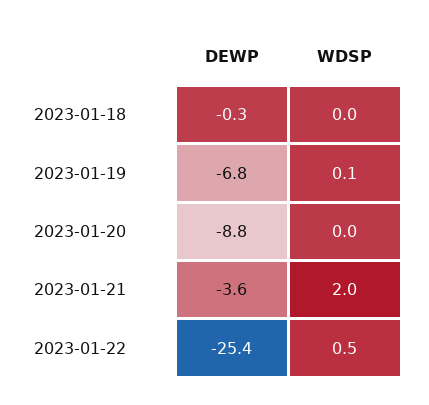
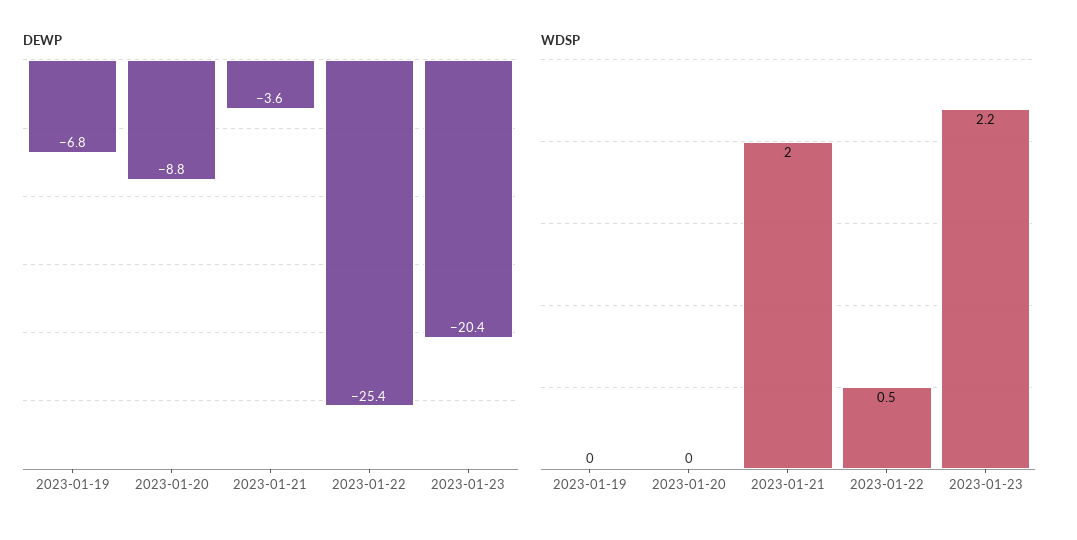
DEWP, 2023-01-18: -0.3 -> none
WDSP, 2023-01-18: 0 -> none
WDSP, 2023-01-19: 0.1 -> 0
DEWP, 2023-01-23: none -> -20.4
WDSP, 2023-01-23: none -> 2.2

